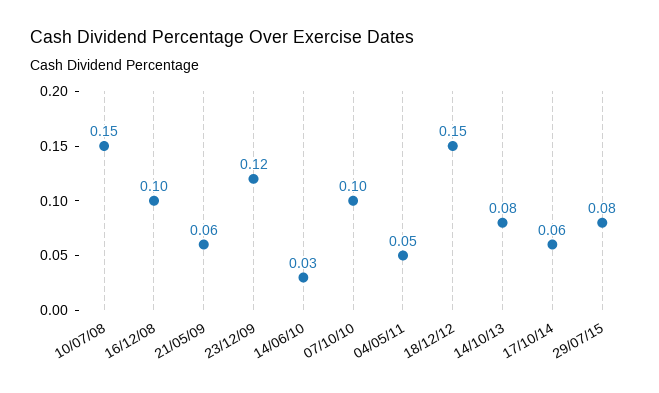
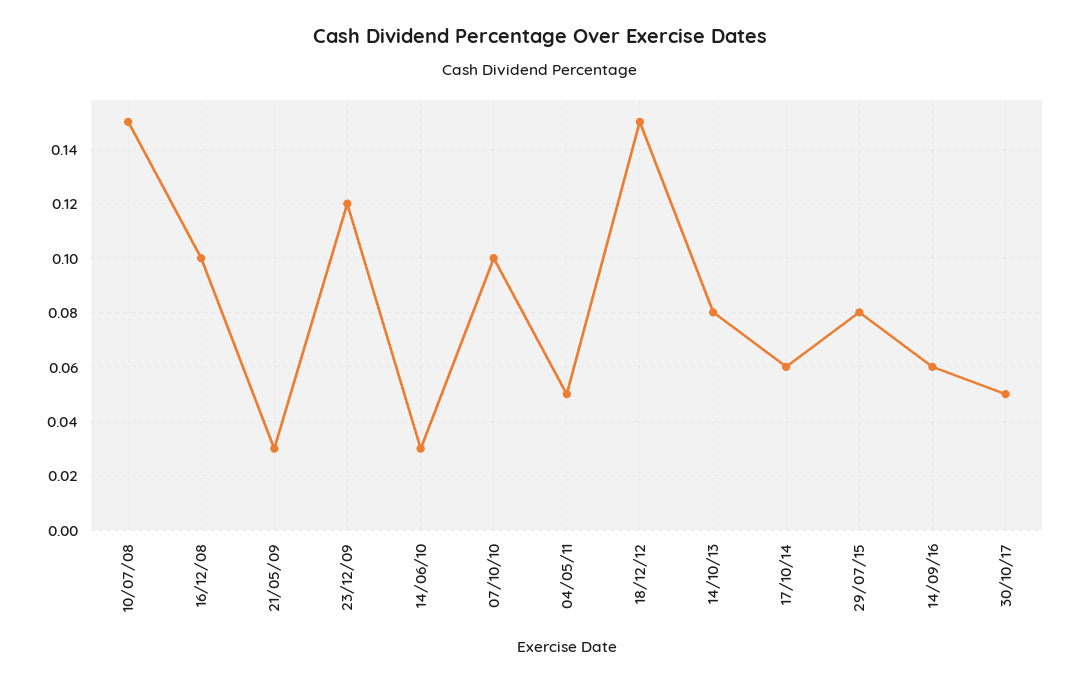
21/05/09: 0.06 -> 0.03
14/09/16: none -> 0.06
30/10/17: none -> 0.05

